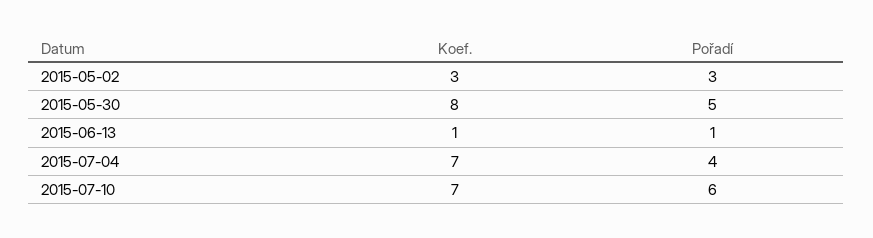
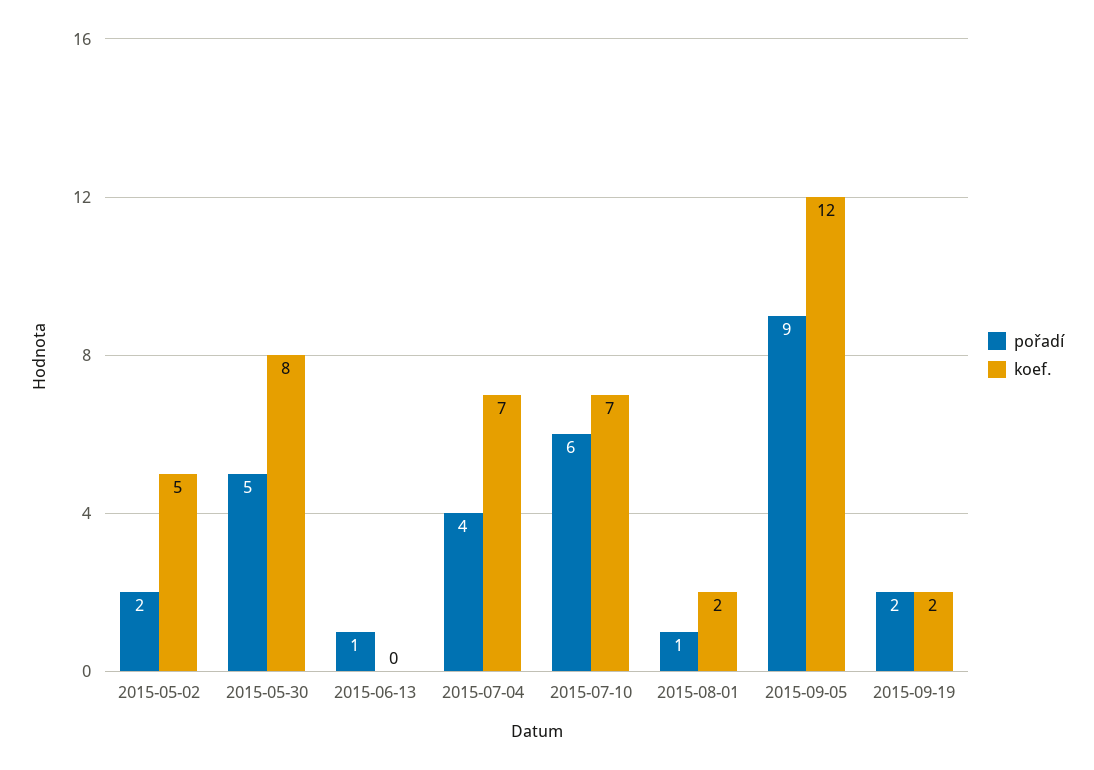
Koef., 2015-05-02: 3 -> 5
Pořadí, 2015-05-02: 3 -> 2
Koef., 2015-06-13: 1 -> 0
Pořadí, 2015-08-01: none -> 1
Koef., 2015-08-01: none -> 2
Pořadí, 2015-09-05: none -> 9
Koef., 2015-09-05: none -> 12
Pořadí, 2015-09-19: none -> 2
Koef., 2015-09-19: none -> 2

